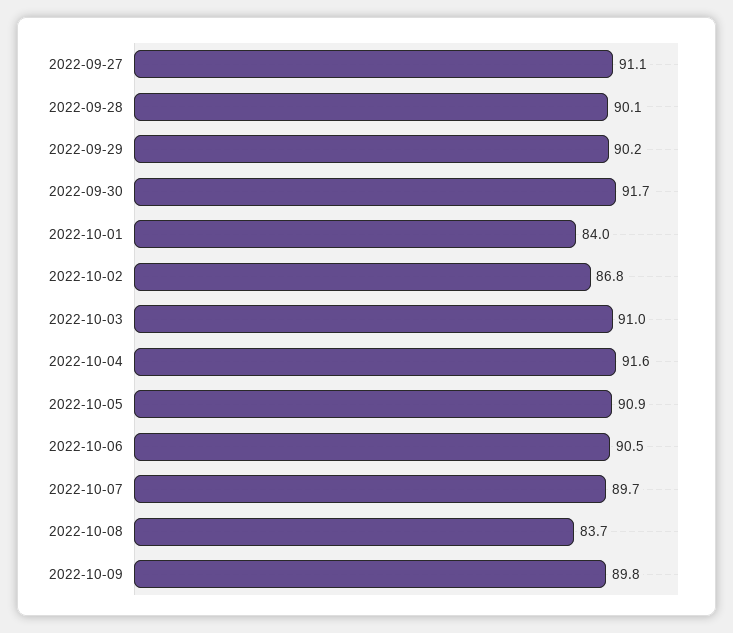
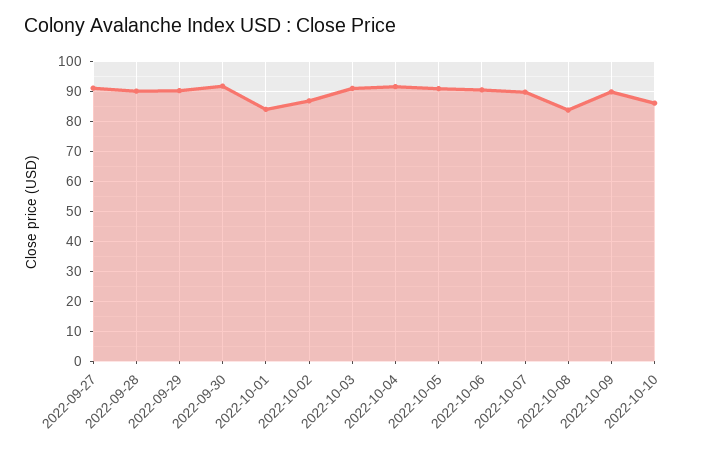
2022-10-10: none -> 86

